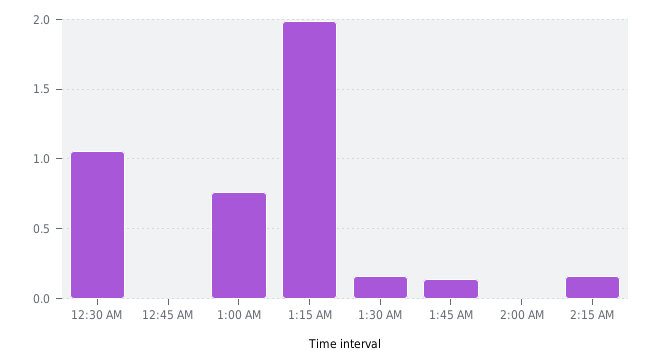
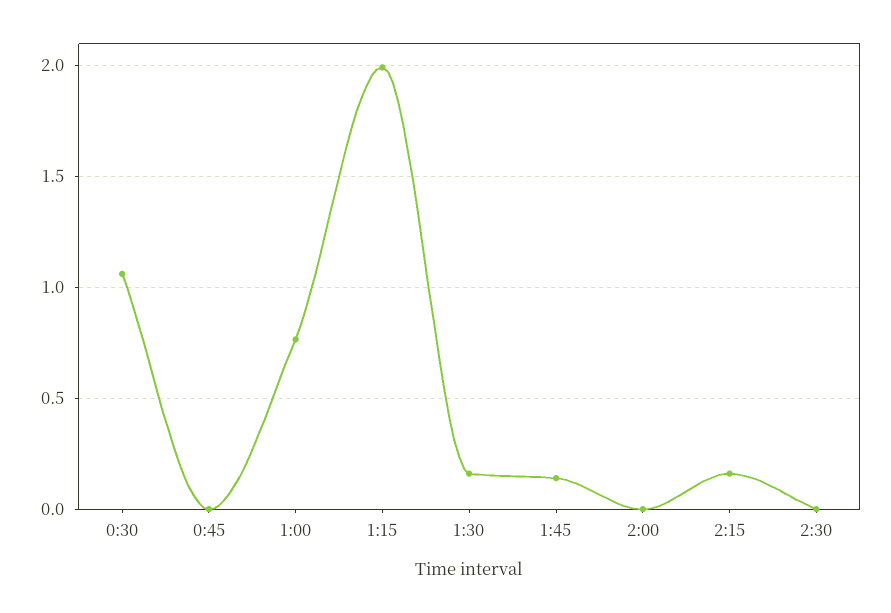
2:30: none -> 0

